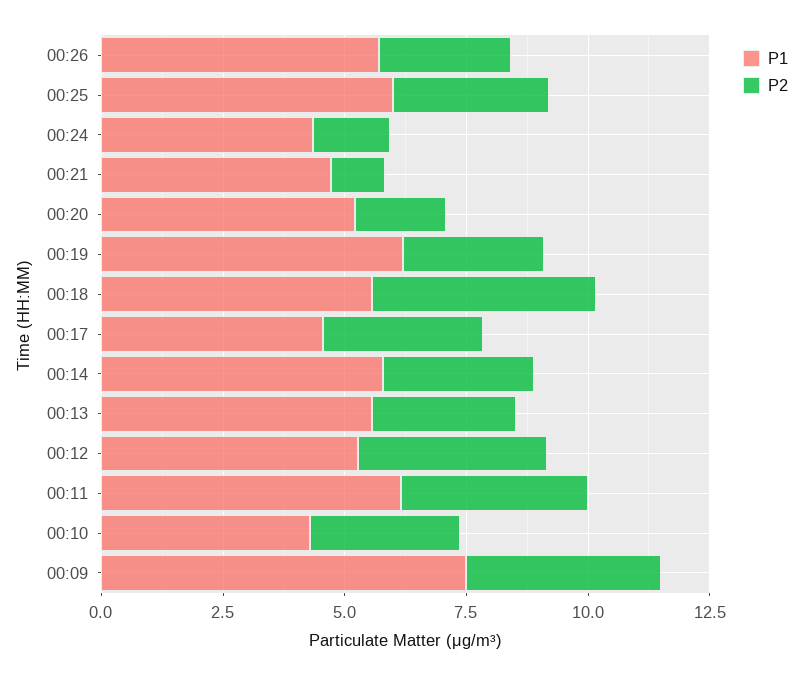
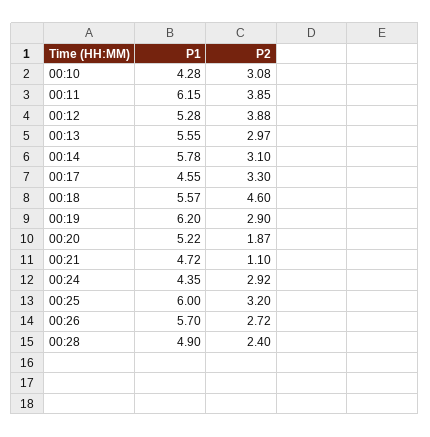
P2, 00:24: 1.5 -> 2.92
P1, 00:09: 7.5 -> none
P2, 00:09: 4 -> none
P1, 00:28: none -> 4.9
P2, 00:28: none -> 2.4

